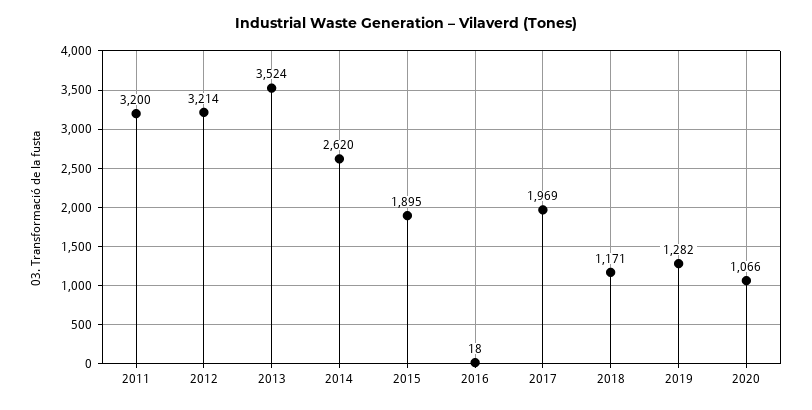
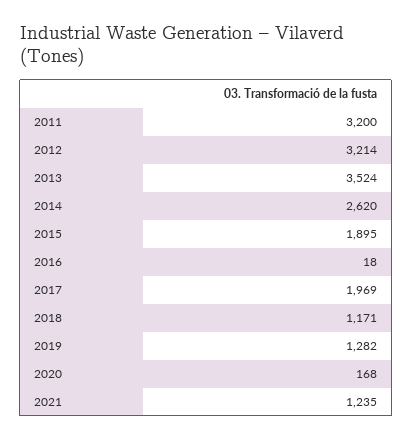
2020: 1066 -> 168
2021: none -> 1235

